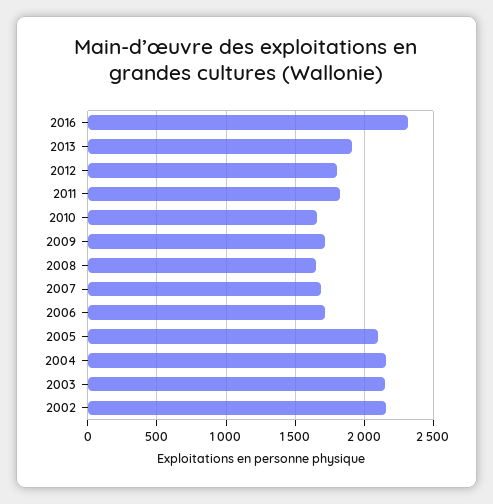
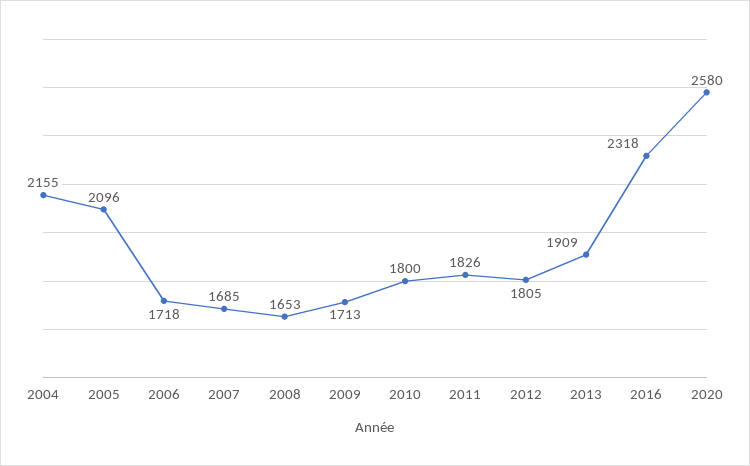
2010: 1650 -> 1800
2003: 2150 -> none
2002: 2150 -> none
2020: none -> 2580

